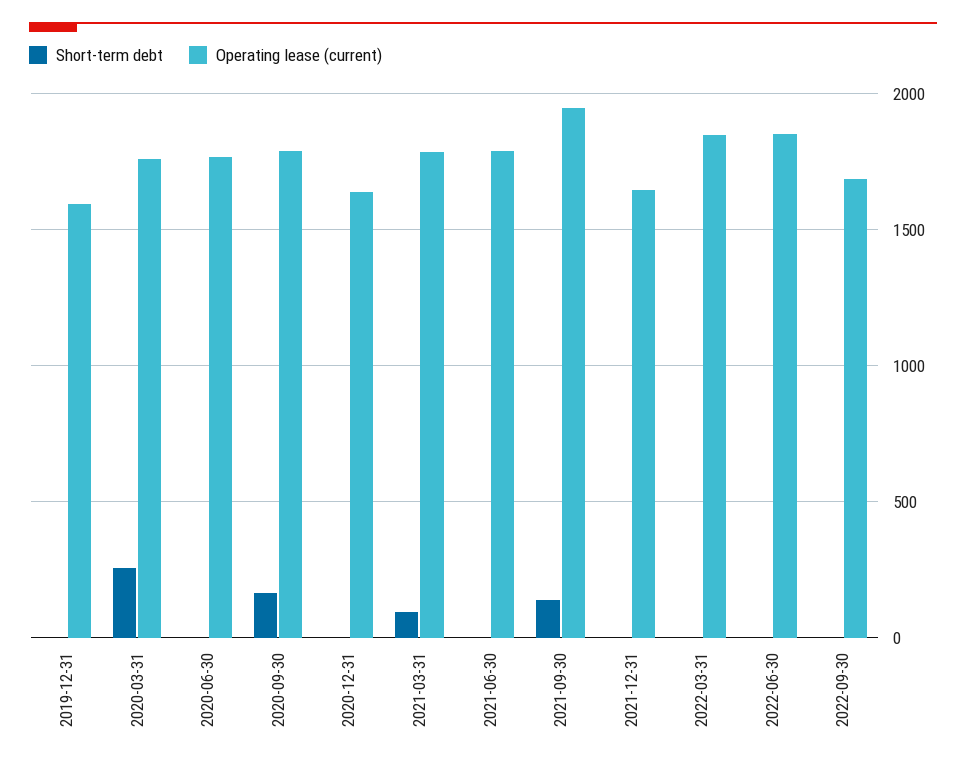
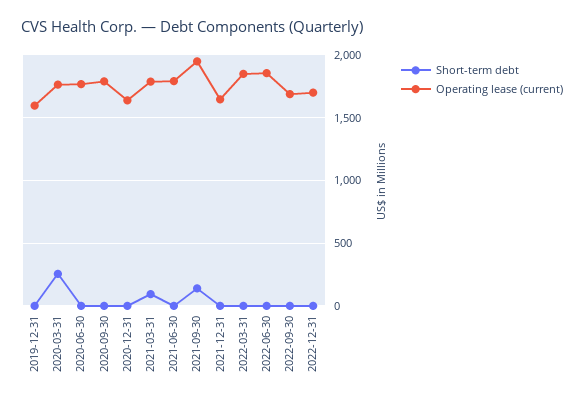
Short-term debt, 2020-09-30: 150 -> 0
Short-term debt, 2022-12-31: none -> 0
Operating lease (current), 2022-12-31: none -> 1700

